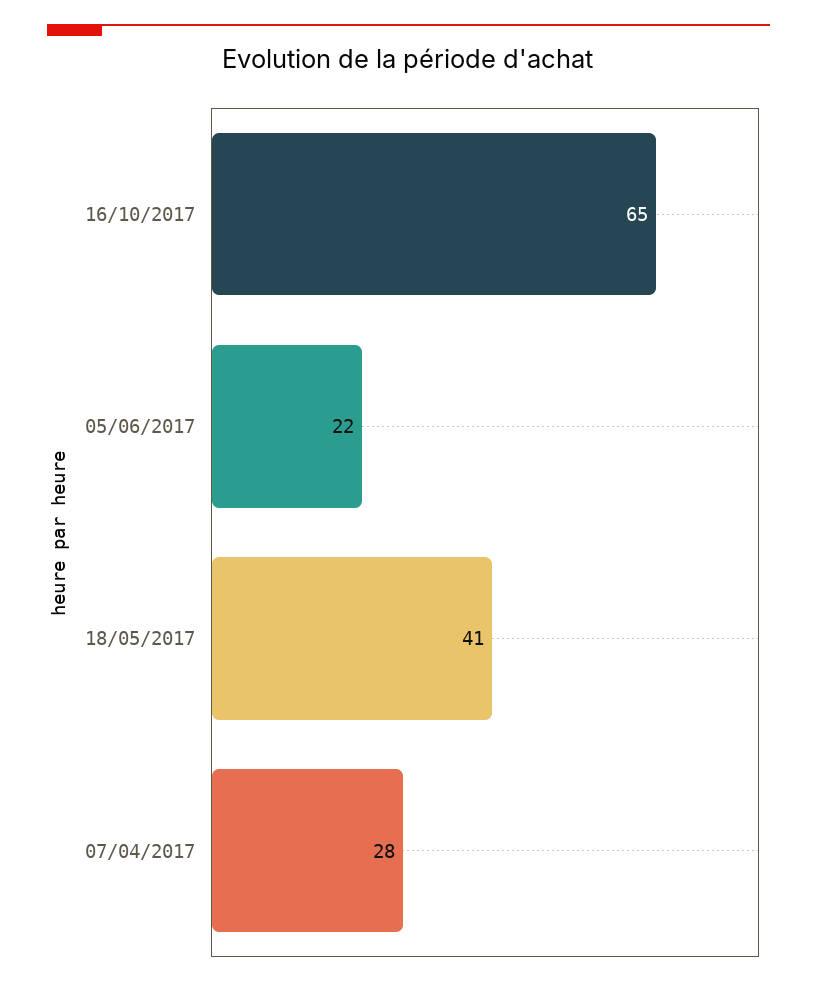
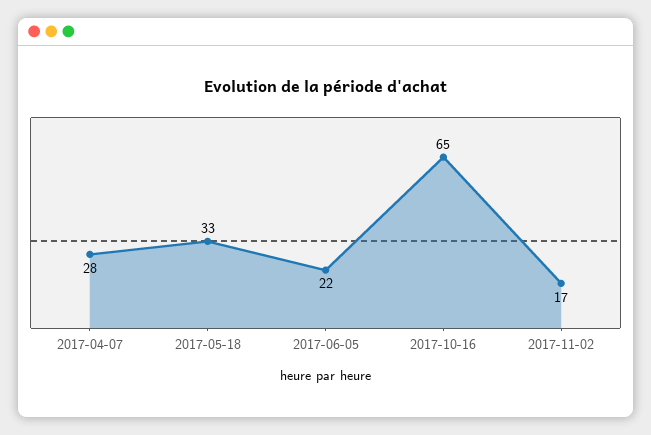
18/05/2017: 41 -> 33
2017-11-02: none -> 17

